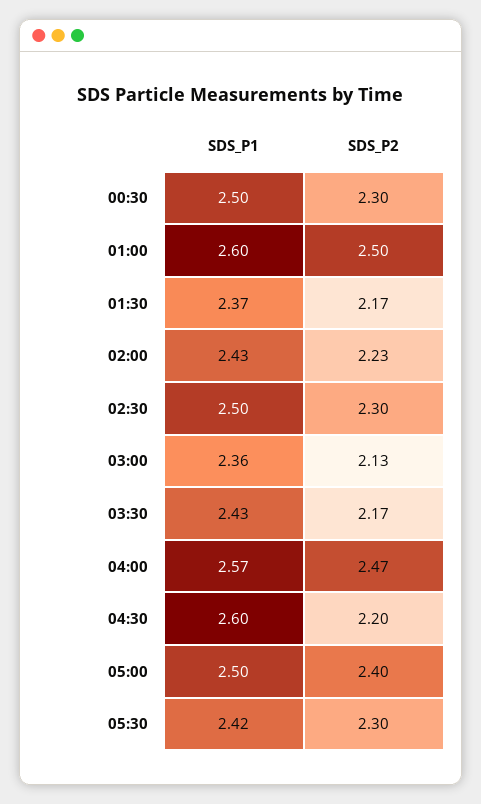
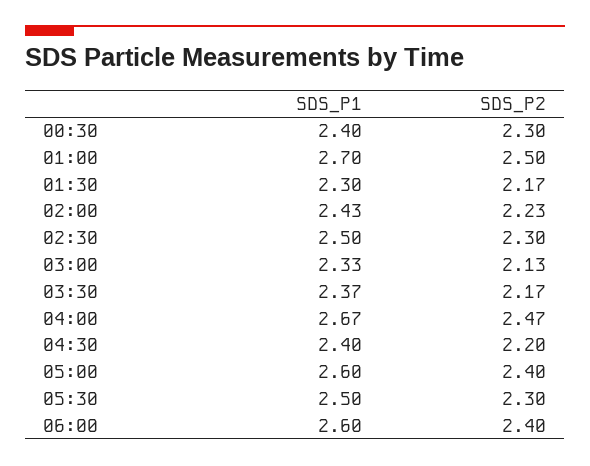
SDS_P1, 00:30: 2.5 -> 2.4
SDS_P1, 01:00: 2.6 -> 2.7
SDS_P1, 01:30: 2.37 -> 2.3
SDS_P1, 03:00: 2.36 -> 2.33
SDS_P1, 03:30: 2.43 -> 2.37
SDS_P1, 04:00: 2.57 -> 2.67
SDS_P1, 04:30: 2.6 -> 2.4
SDS_P1, 05:00: 2.5 -> 2.6
SDS_P1, 05:30: 2.42 -> 2.5
SDS_P1, 06:00: none -> 2.6
SDS_P2, 06:00: none -> 2.4

